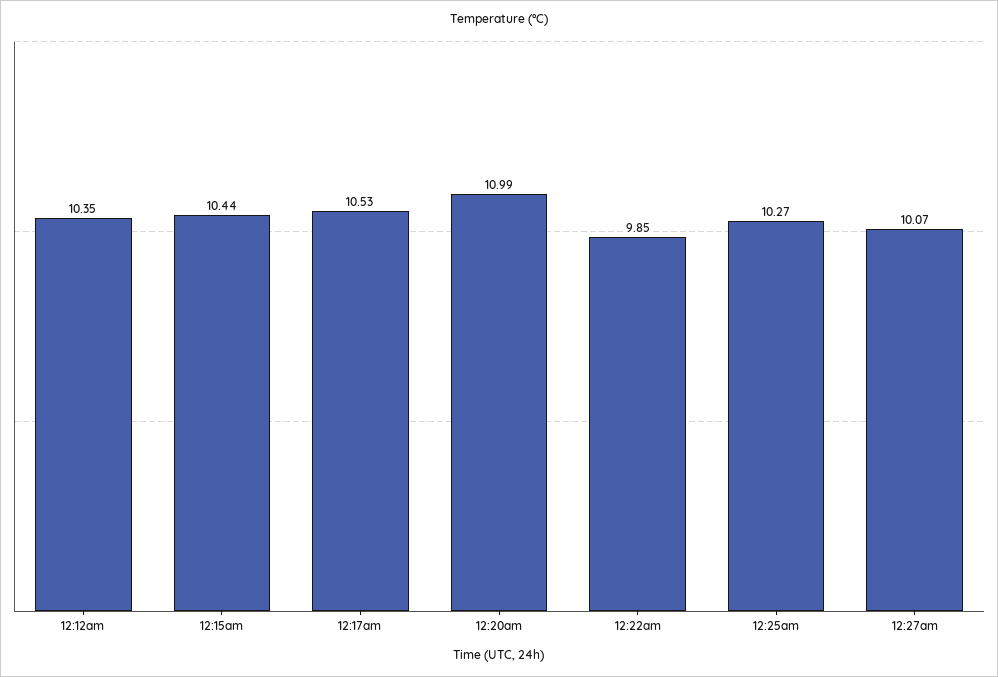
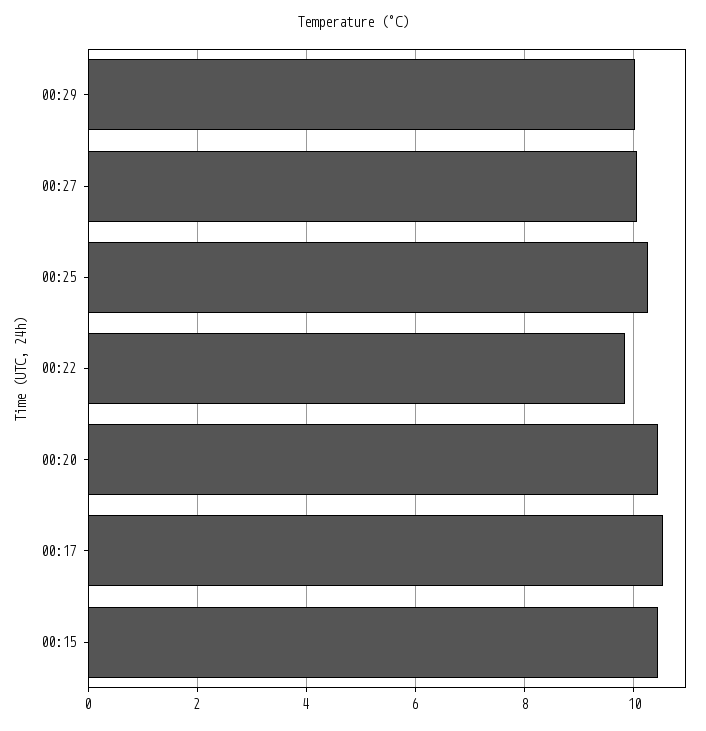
12:12am: 10.35 -> none
12:20am: 10.99 -> 10.4
00:29: none -> 10

